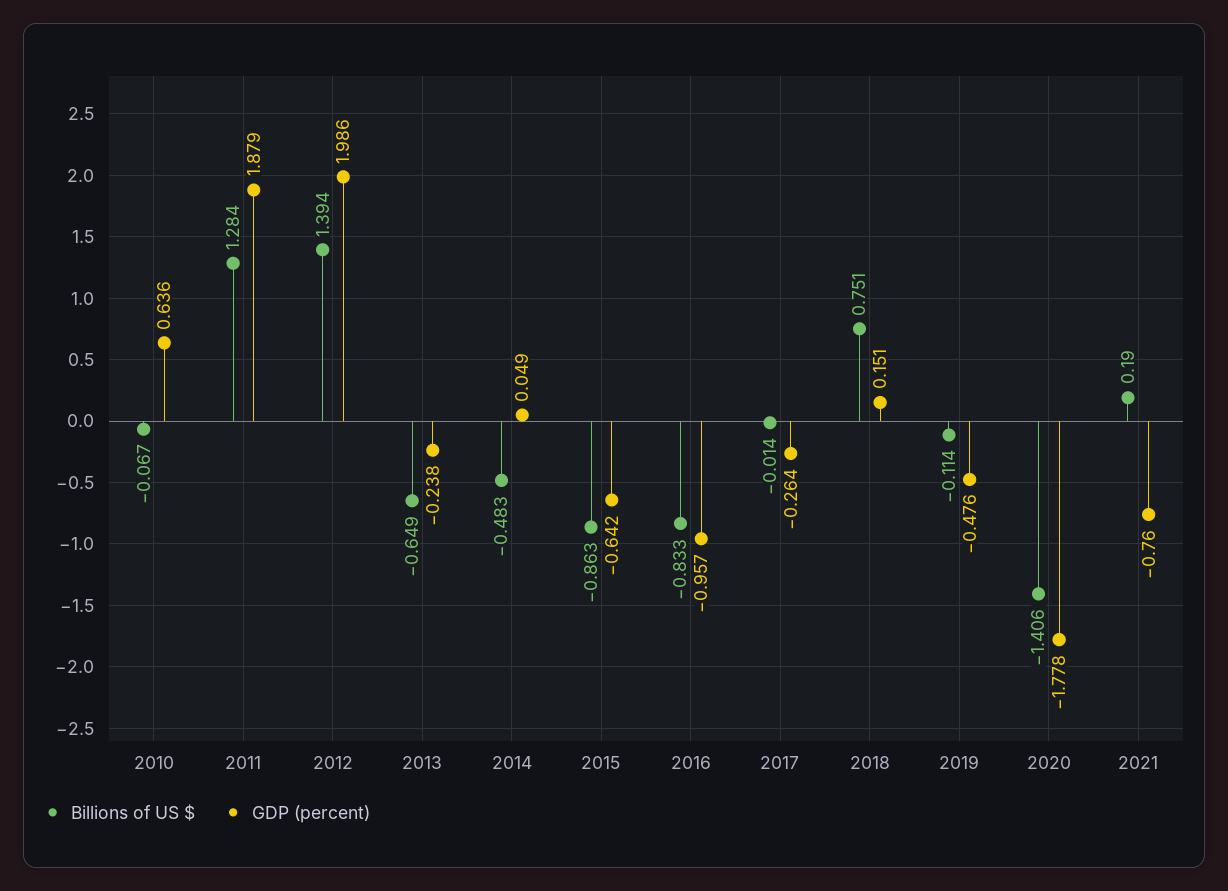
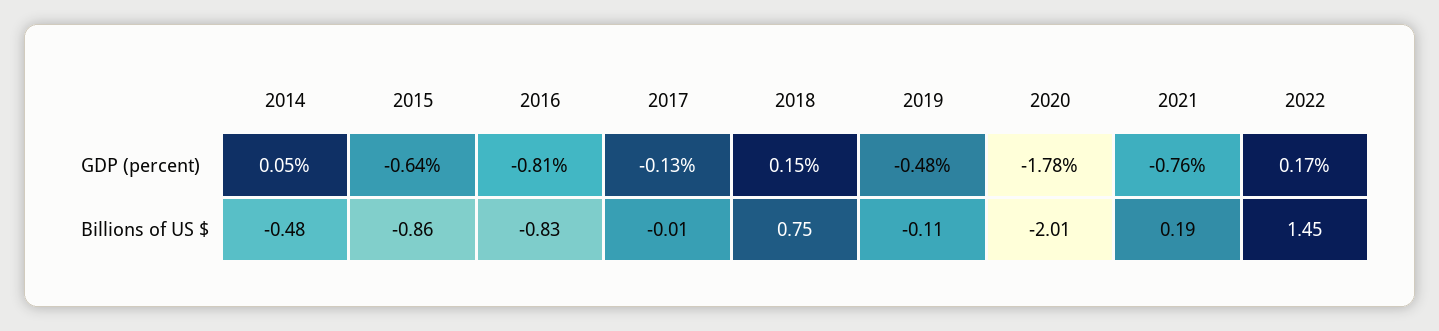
Billions of US $, 2010: -0.067 -> none
GDP (percent), 2010: 0.636 -> none
Billions of US $, 2011: 1.284 -> none
GDP (percent), 2011: 1.879 -> none
Billions of US $, 2012: 1.394 -> none
GDP (percent), 2012: 1.986 -> none
Billions of US $, 2013: -0.649 -> none
GDP (percent), 2013: -0.238 -> none
GDP (percent), 2016: -0.957 -> -0.81
GDP (percent), 2017: -0.264 -> -0.13
Billions of US $, 2020: -1.406 -> -2.01
GDP (percent), 2022: none -> 0.17
Billions of US $, 2022: none -> 1.45

